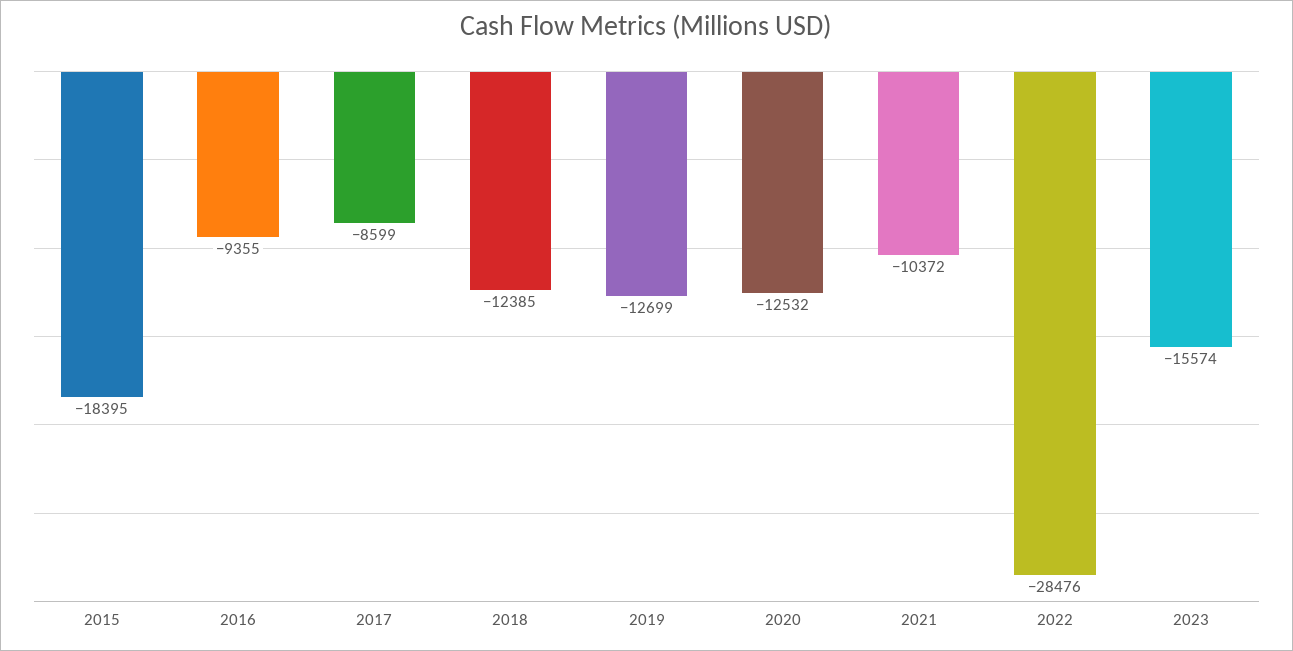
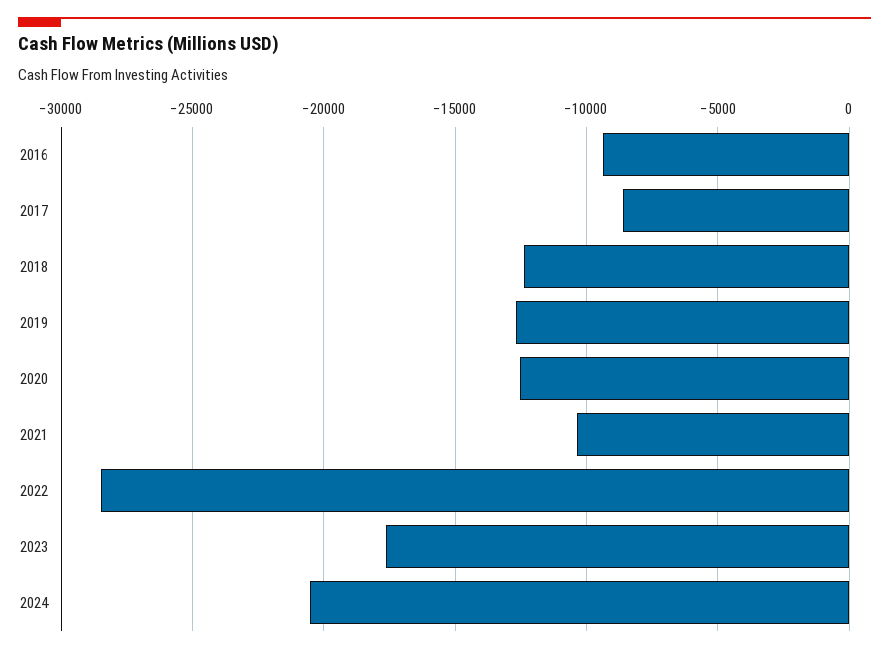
2015: -18395 -> none
2023: -15574 -> -17500
2024: none -> -20500

